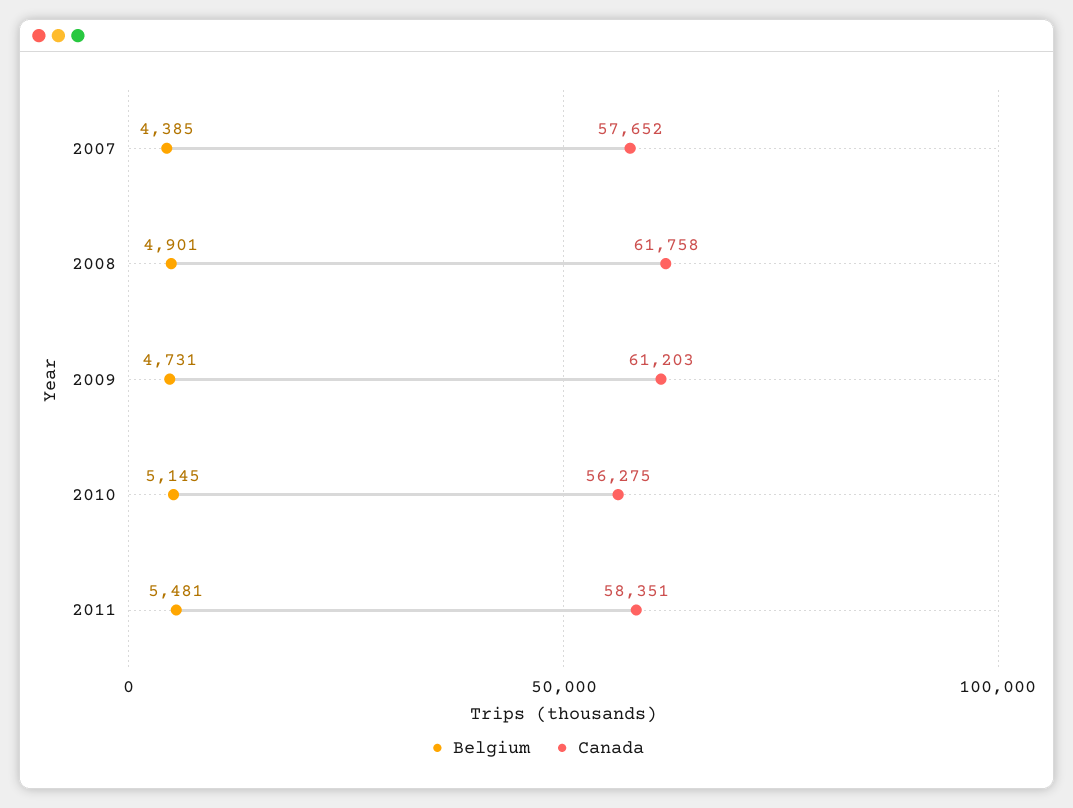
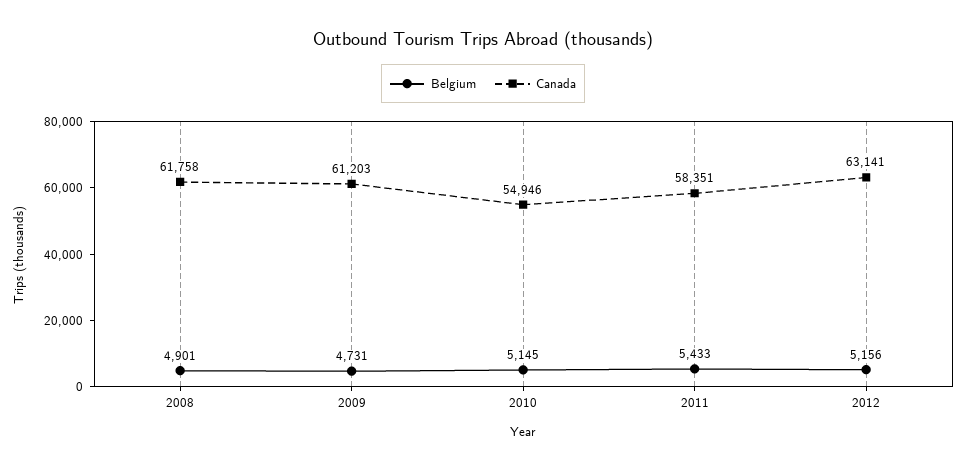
Belgium, 2007: 4385 -> none
Canada, 2007: 57652 -> none
Canada, 2010: 56275 -> 54946
Belgium, 2011: 5481 -> 5433
Belgium, 2012: none -> 5156
Canada, 2012: none -> 63141

